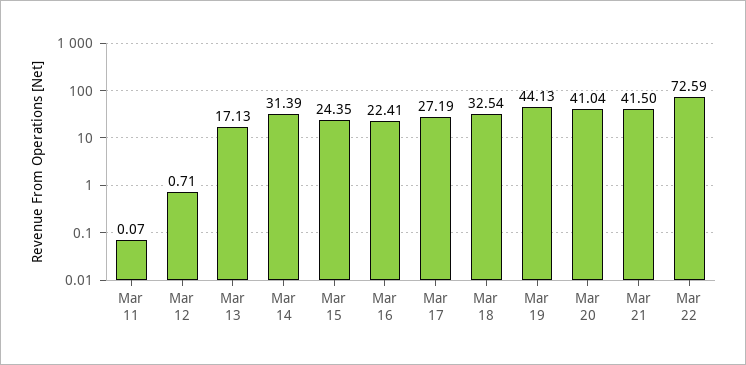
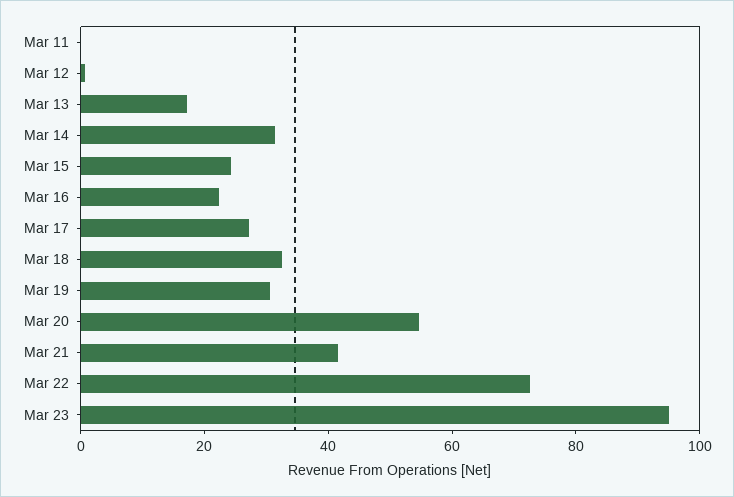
Mar 19: 44.13 -> 30
Mar 20: 41.04 -> 55
Mar 23: none -> 95

